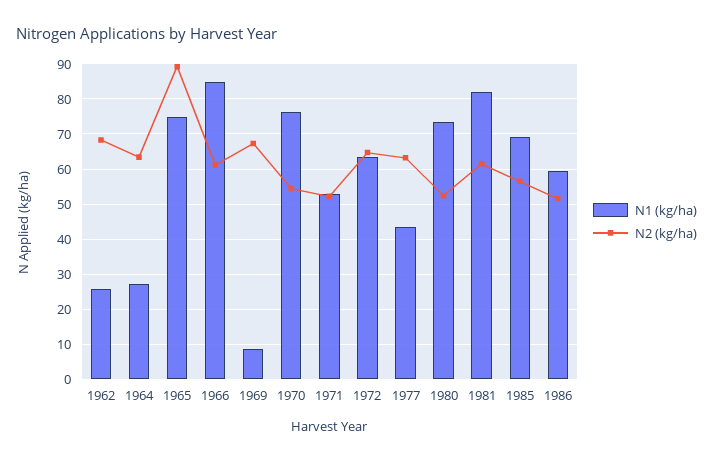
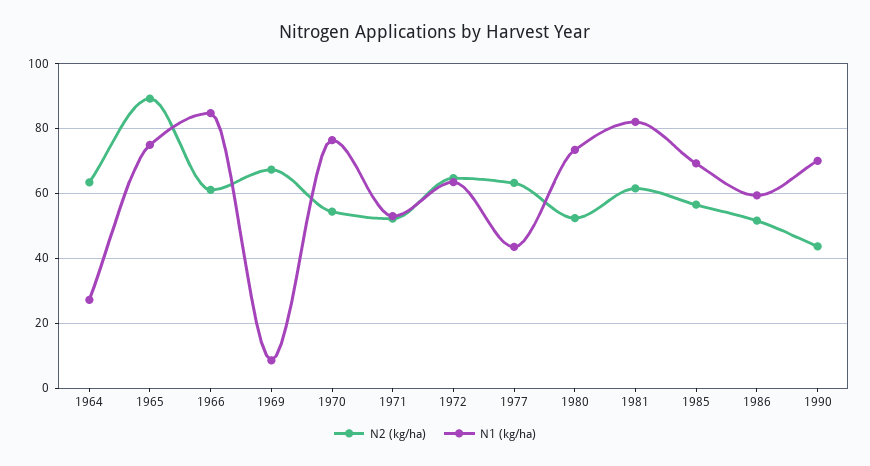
N1 (kg/ha), 1962: 26 -> none
N2 (kg/ha), 1962: 68 -> none
N2 (kg/ha), 1990: none -> 44
N1 (kg/ha), 1990: none -> 70

